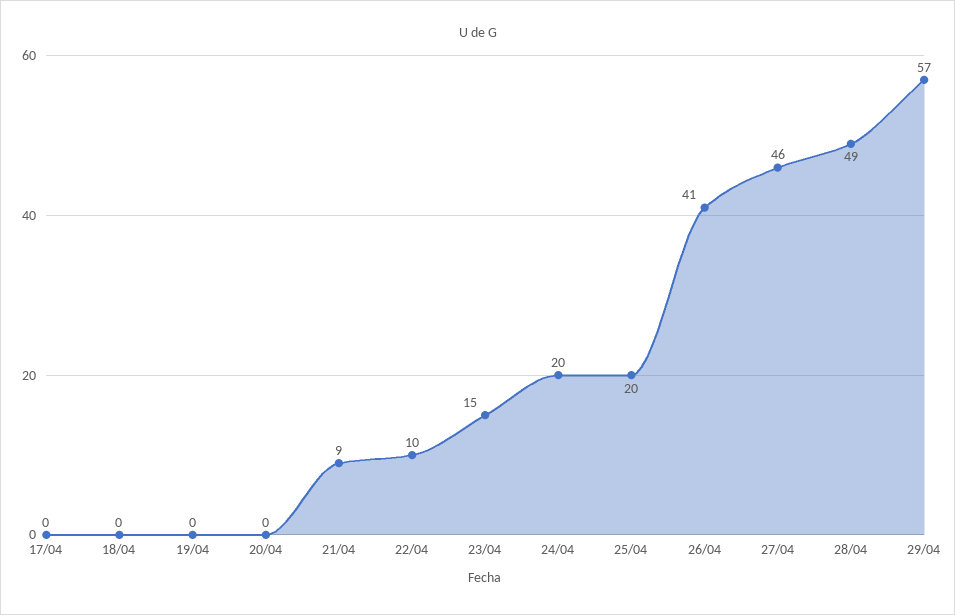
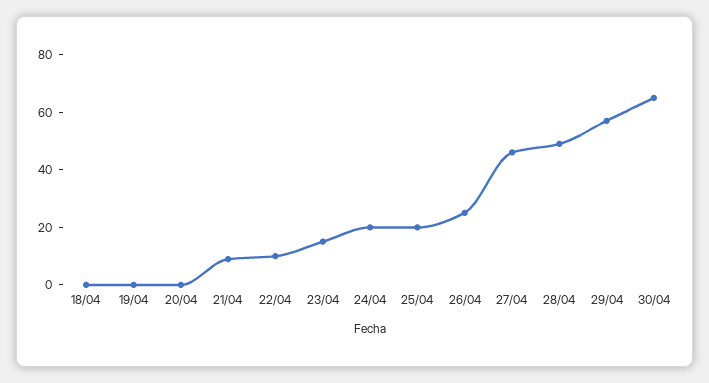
17/04: 0 -> none
26/04: 41 -> 25
30/04: none -> 65

